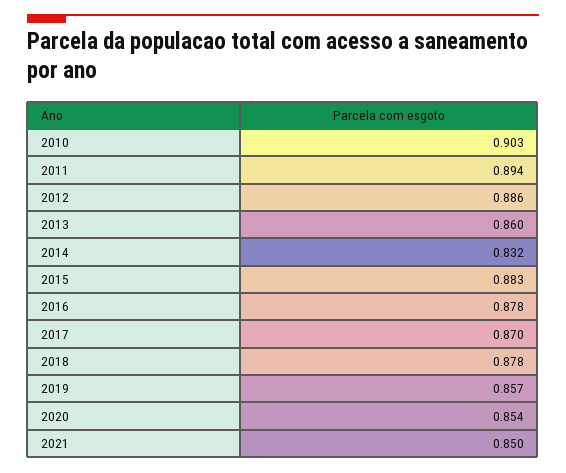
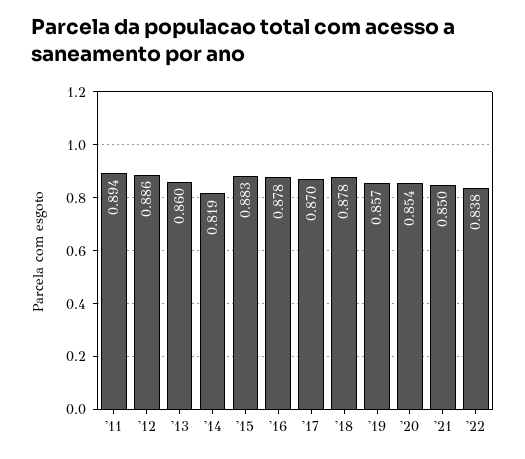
2010: 0.903 -> none
2014: 0.832 -> 0.819
'22: none -> 0.838

